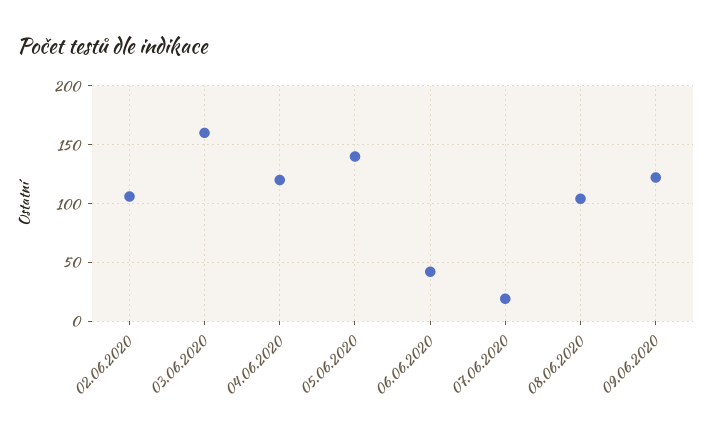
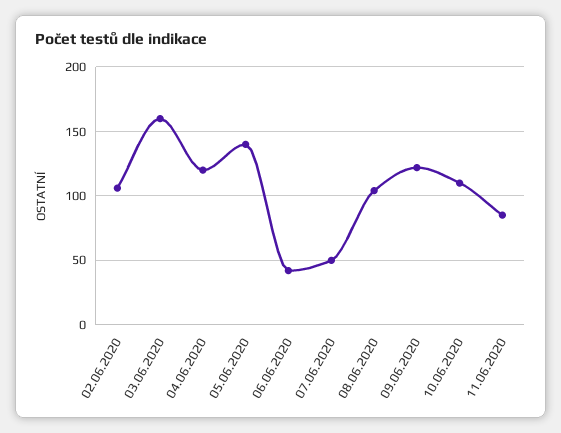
07.06.2020: 20 -> 50
10.06.2020: none -> 110
11.06.2020: none -> 85

